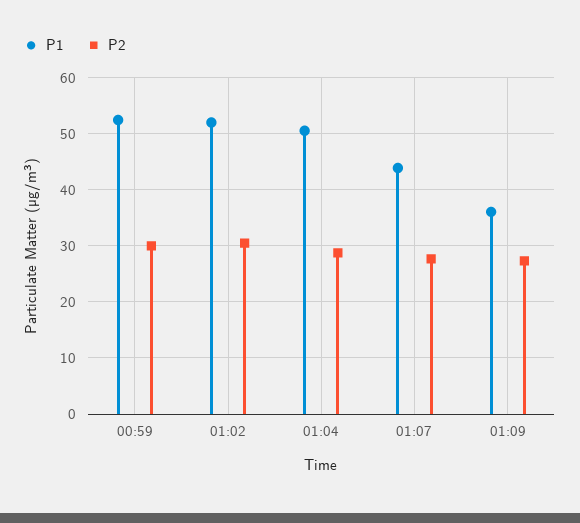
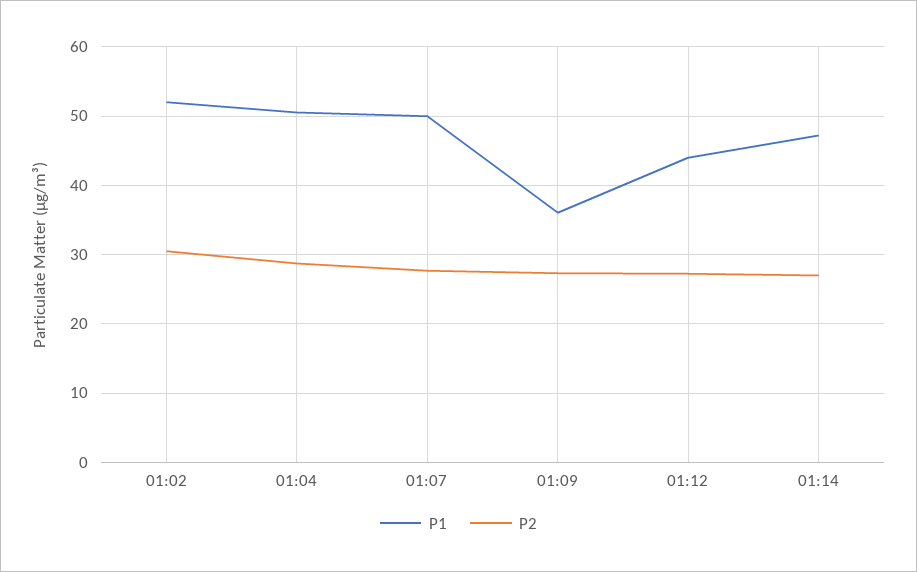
P1, 00:59: 52 -> none
P2, 00:59: 30 -> none
P1, 01:07: 44 -> 50
P1, 01:12: none -> 44
P2, 01:12: none -> 27
P1, 01:14: none -> 47
P2, 01:14: none -> 27

